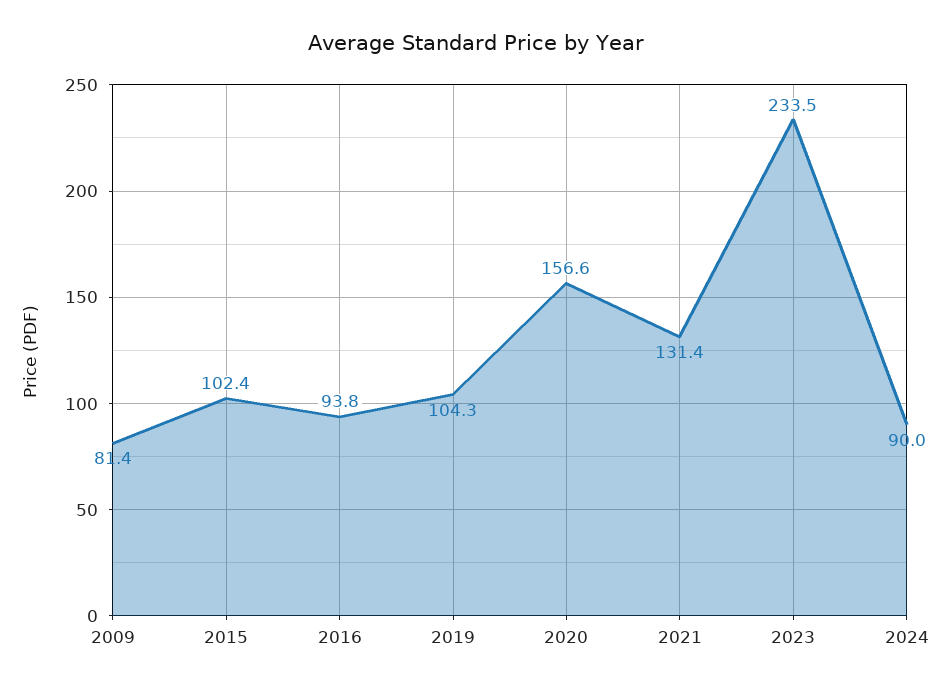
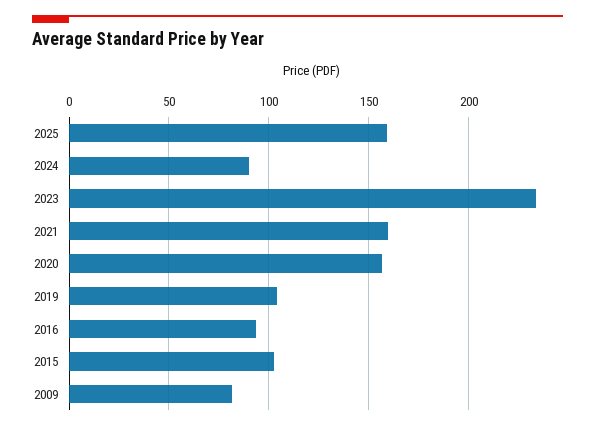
2021: 131.4 -> 160
2025: none -> 160

